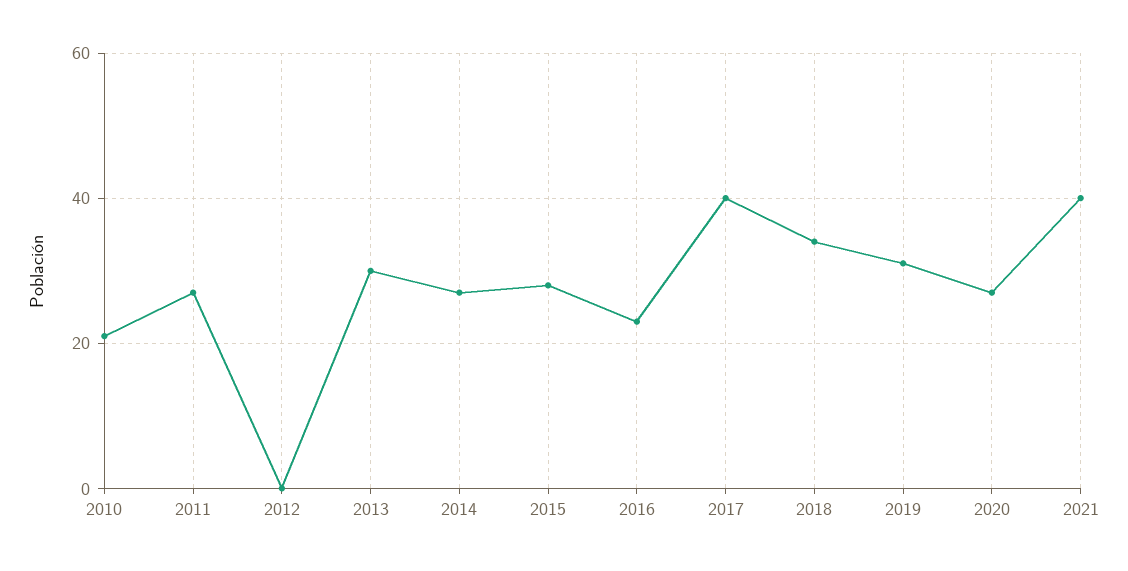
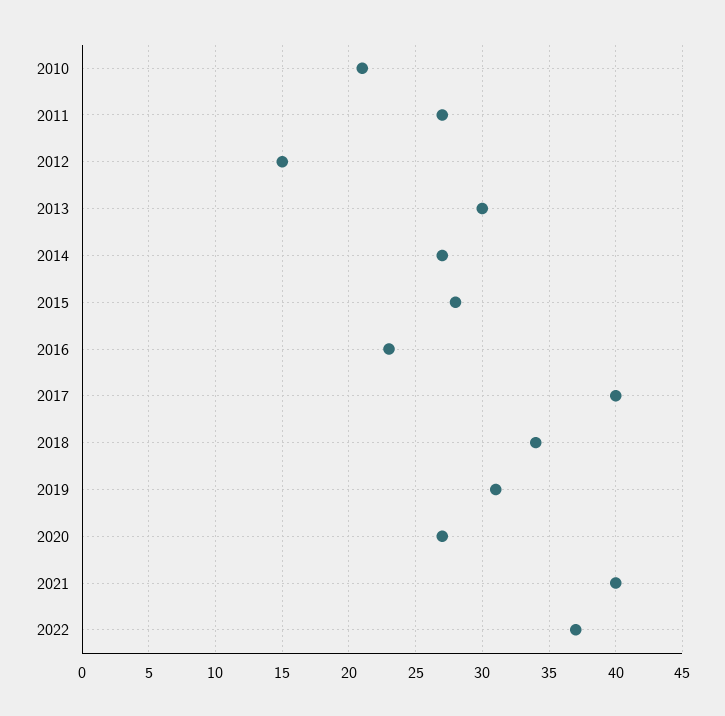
2012: 0 -> 15
2022: none -> 37

